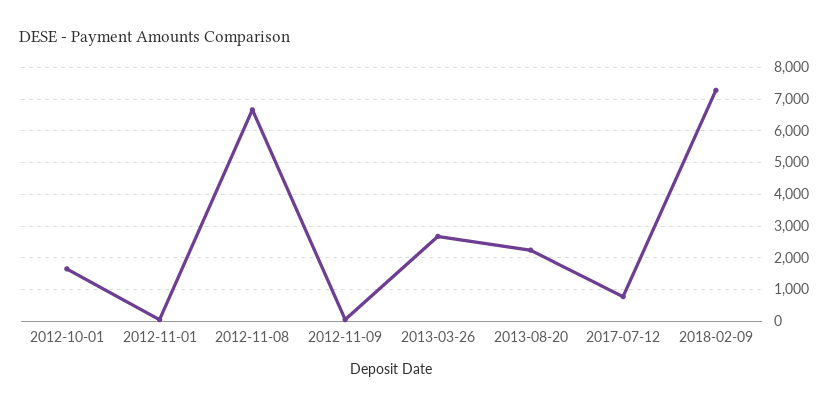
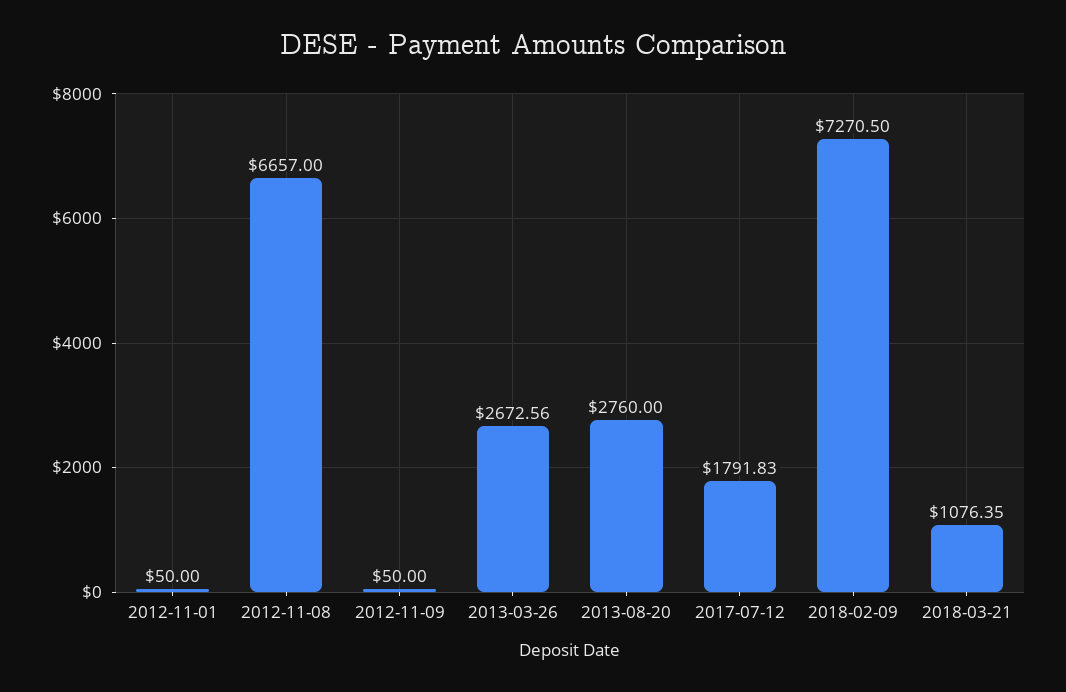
2012-10-01: 1600 -> none
2013-08-20: 2200 -> 2760
2017-07-12: 800 -> 1791.83
2018-03-21: none -> 1076.35

